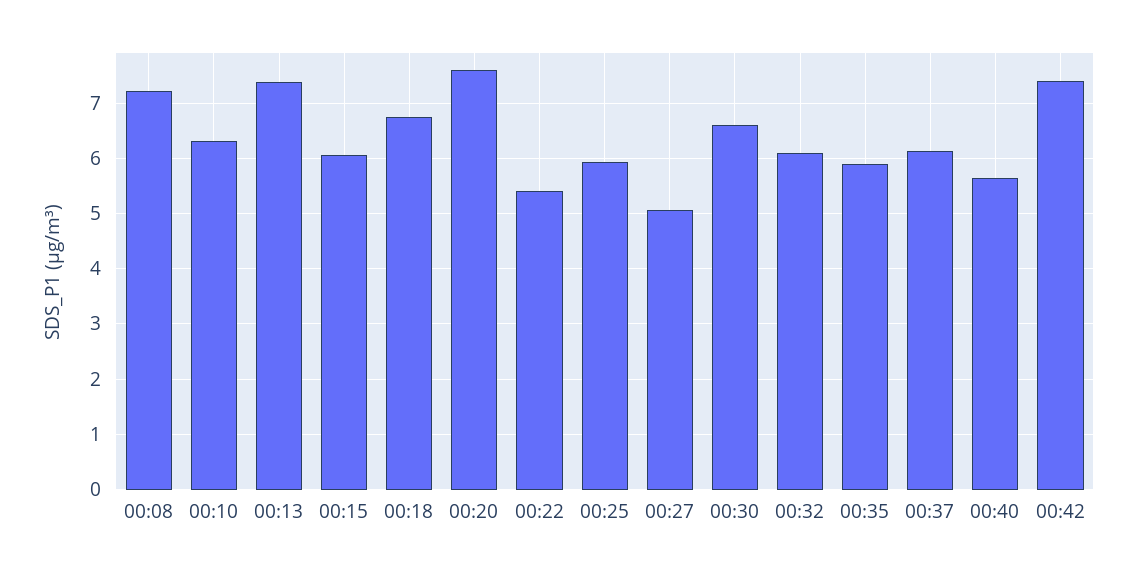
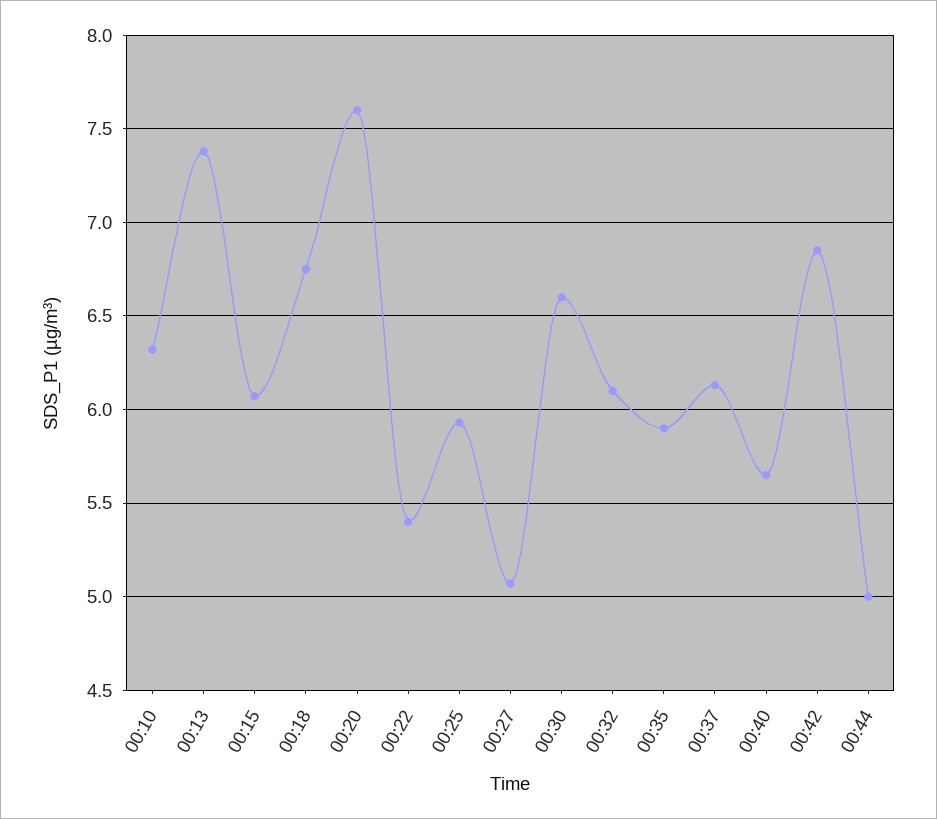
00:08: 7.2 -> none
00:42: 7.4 -> 6.85
00:44: none -> 5

